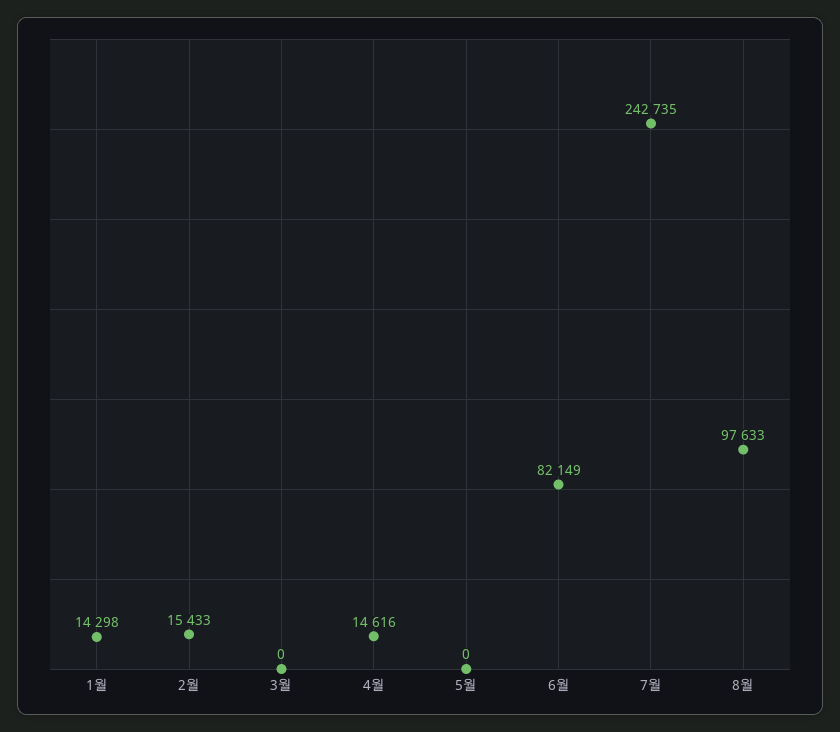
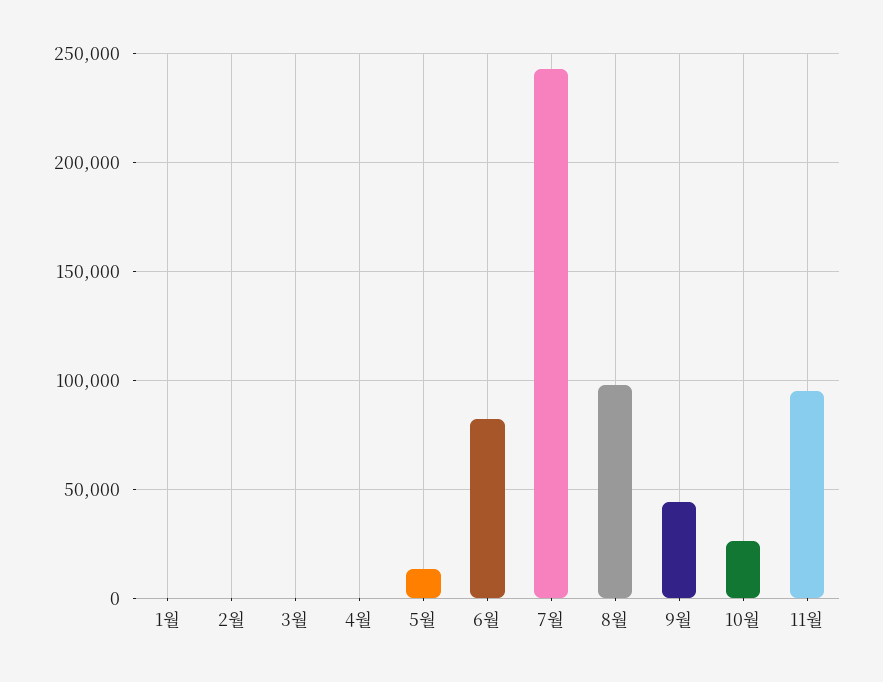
1월: 14298 -> 0
2월: 15433 -> 0
4월: 14616 -> 0
5월: 0 -> 15000
9월: none -> 45000
10월: none -> 25000
11월: none -> 95000

